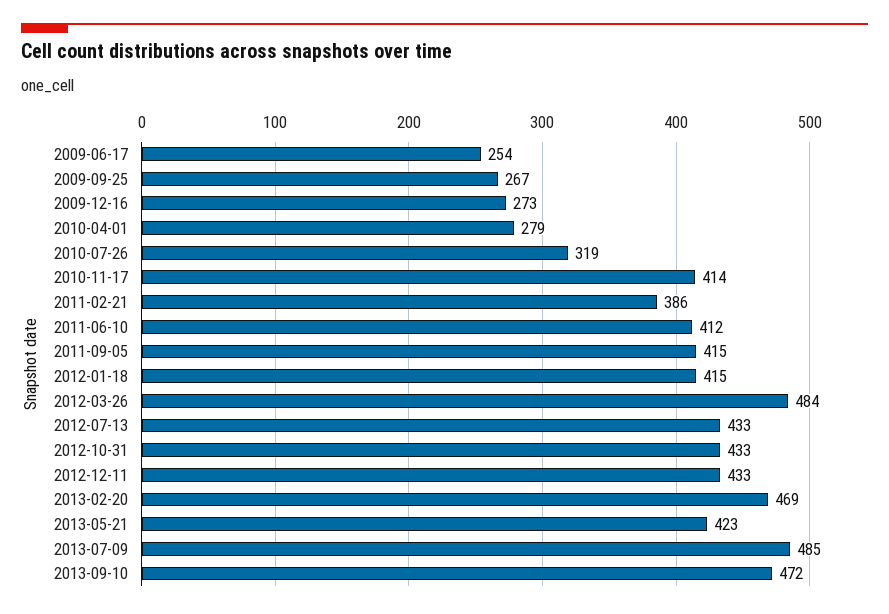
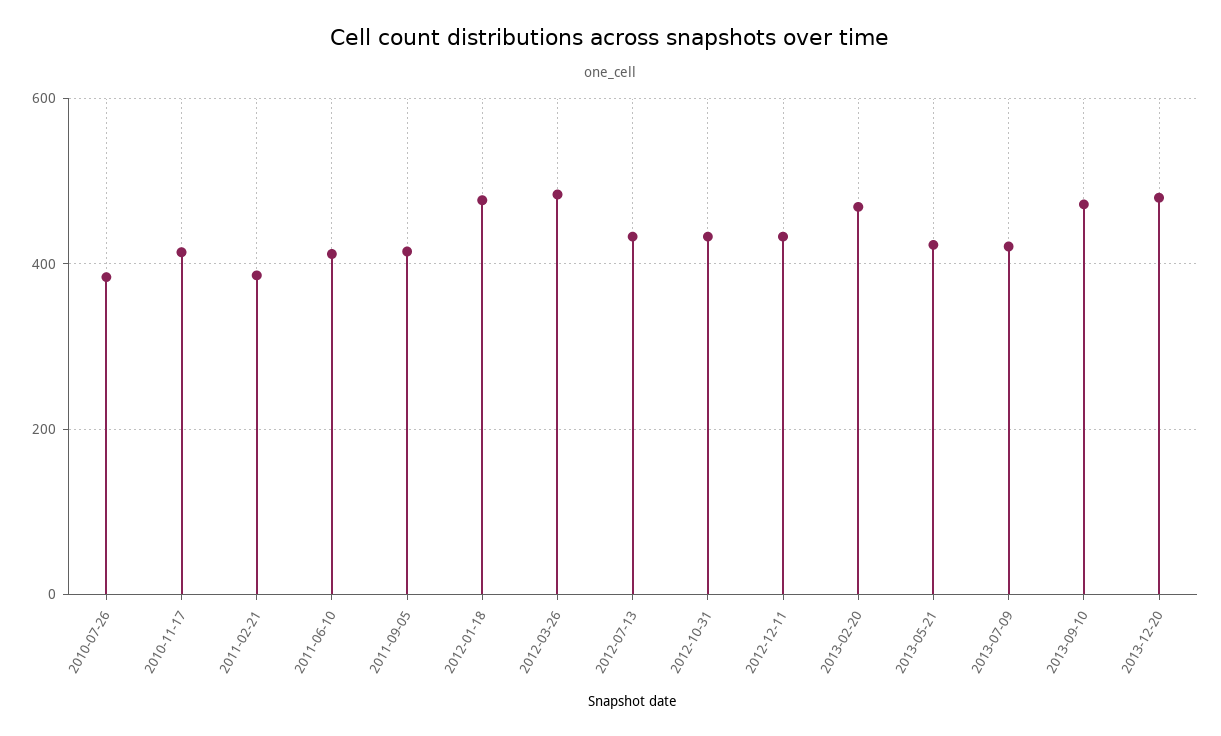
2009-06-17: 254 -> none
2009-09-25: 267 -> none
2009-12-16: 273 -> none
2010-04-01: 279 -> none
2010-07-26: 319 -> 380
2012-01-18: 415 -> 480
2013-07-09: 485 -> 420
2013-12-20: none -> 480

